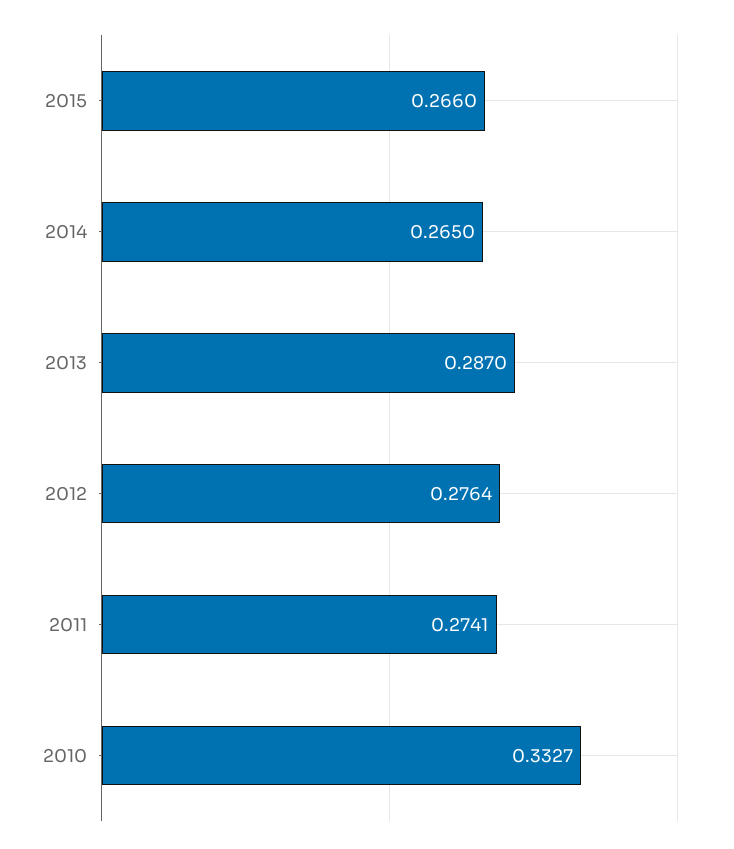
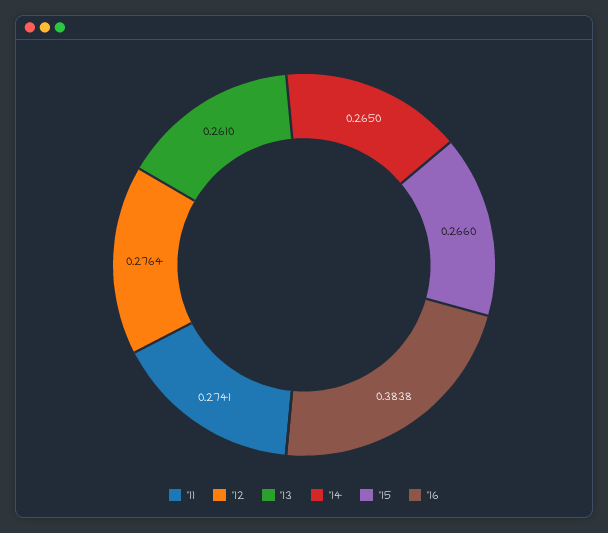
2013: 0.287 -> 0.261
2010: 0.3327 -> none
'16: none -> 0.3838

